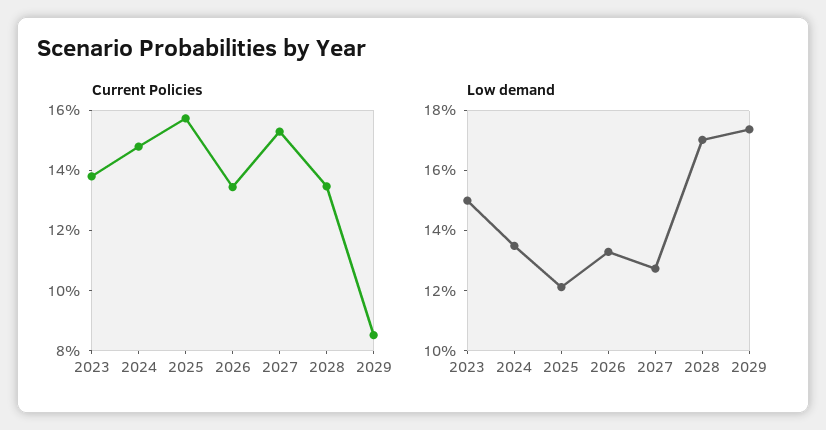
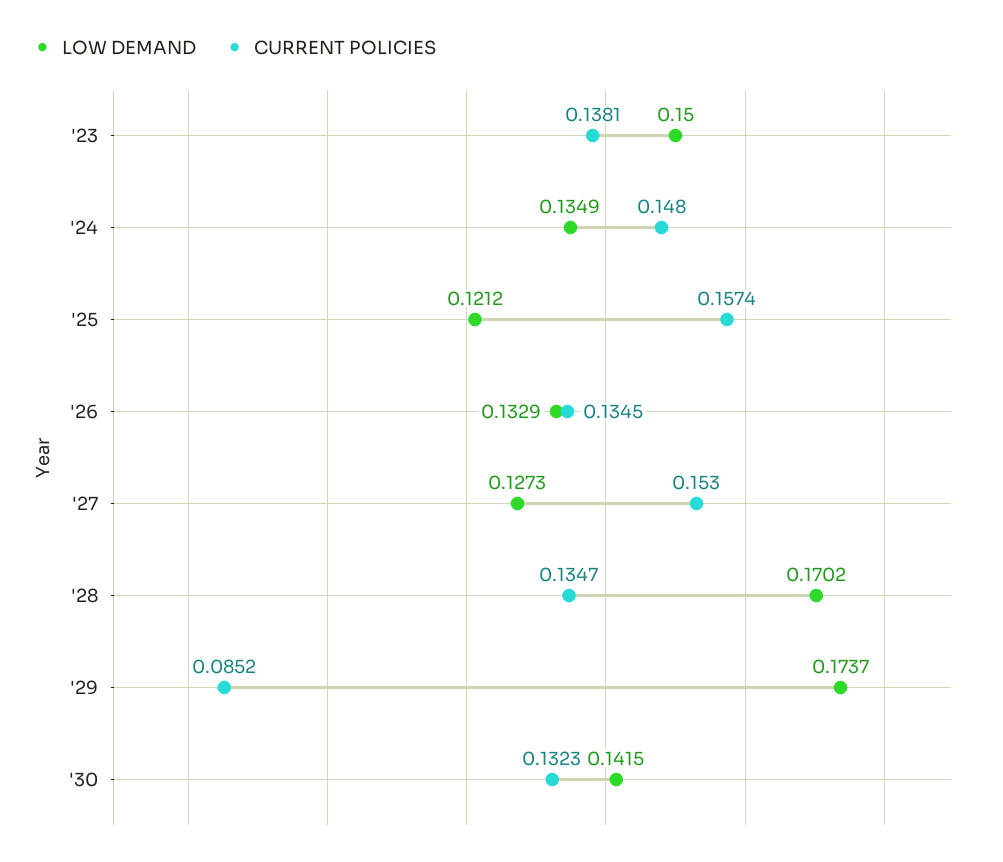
Low demand, '30: none -> 0.1415
Current Policies, '30: none -> 0.1323

